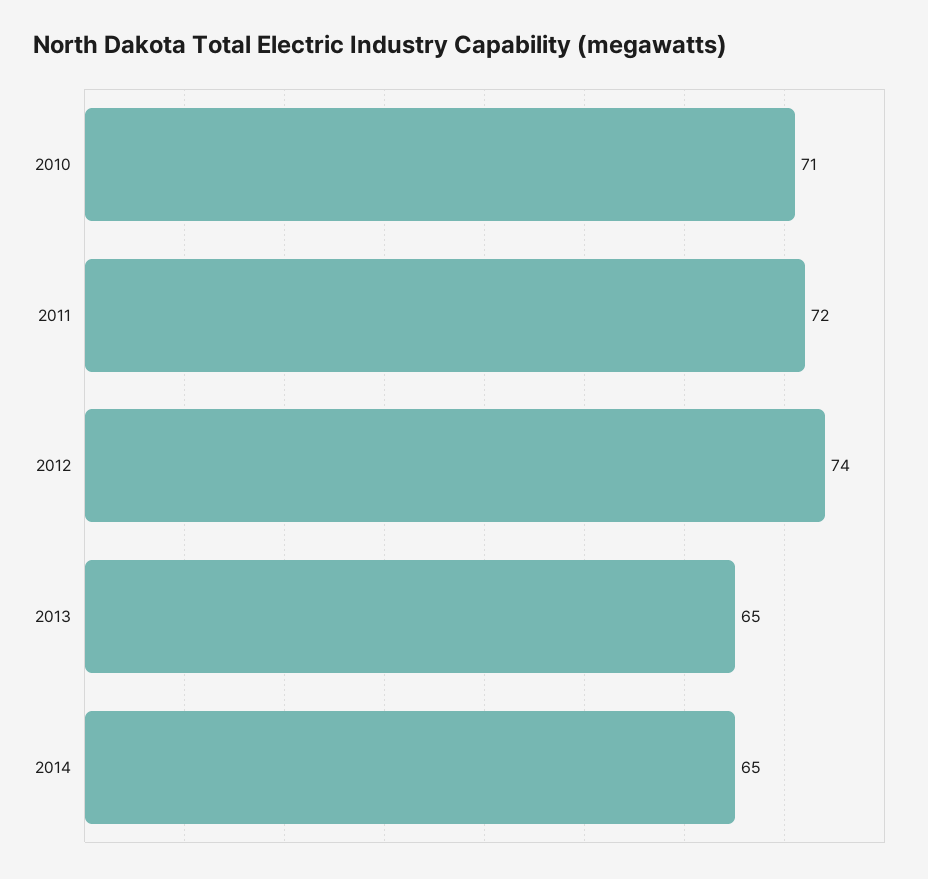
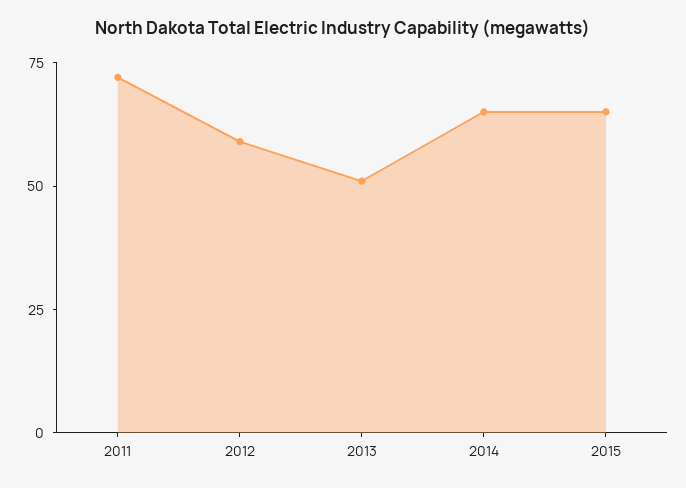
2010: 71 -> none
2012: 74 -> 60
2013: 65 -> 50
2015: none -> 65

